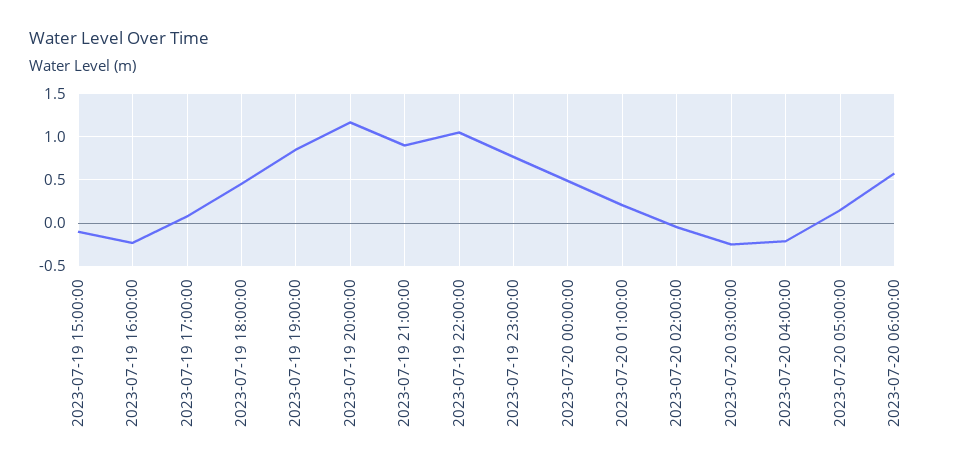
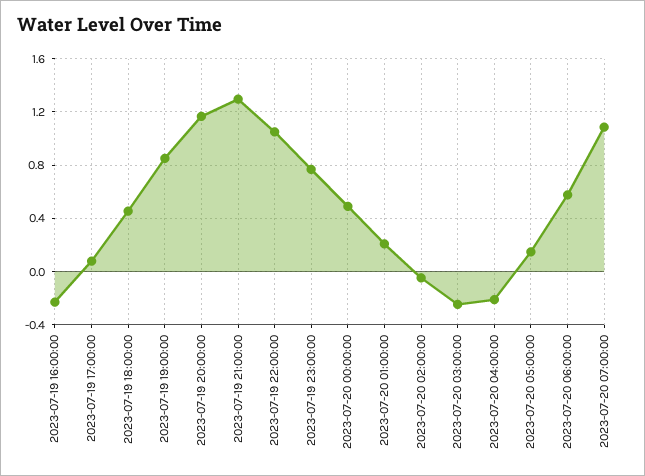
2023-07-19 15:00:00: -0.1 -> none
2023-07-19 21:00:00: 0.9 -> 1.3
2023-07-20 07:00:00: none -> 1.1

